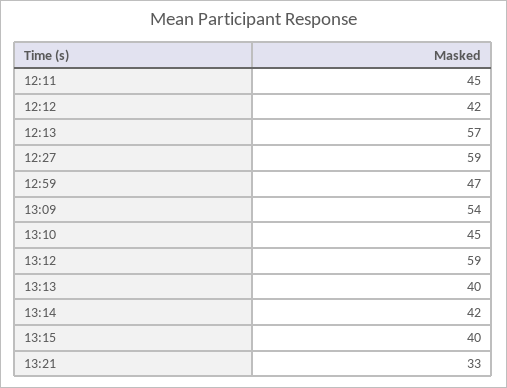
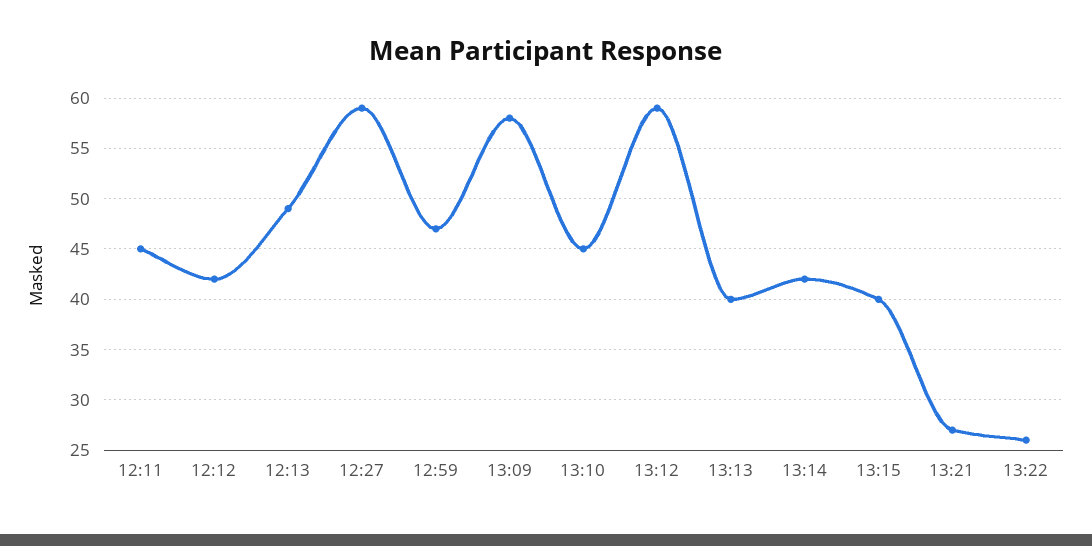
12:13: 57 -> 49
13:09: 54 -> 58
13:21: 33 -> 27
13:22: none -> 26

